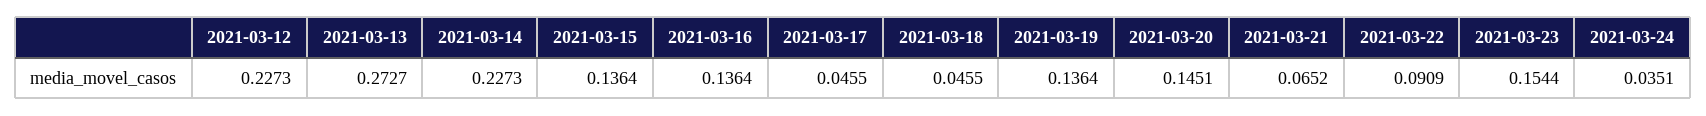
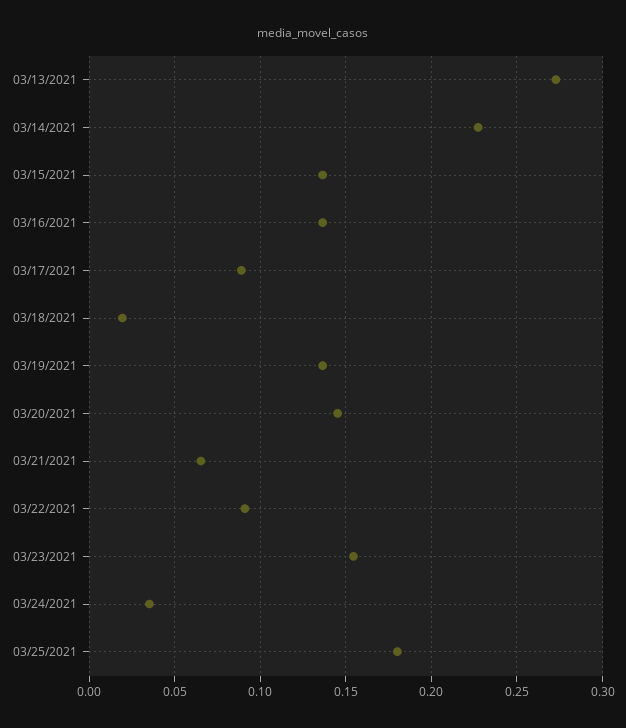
2021-03-12: 0.2273 -> none
2021-03-17: 0.0455 -> 0.09
2021-03-18: 0.0455 -> 0.02
03/25/2021: none -> 0.18

